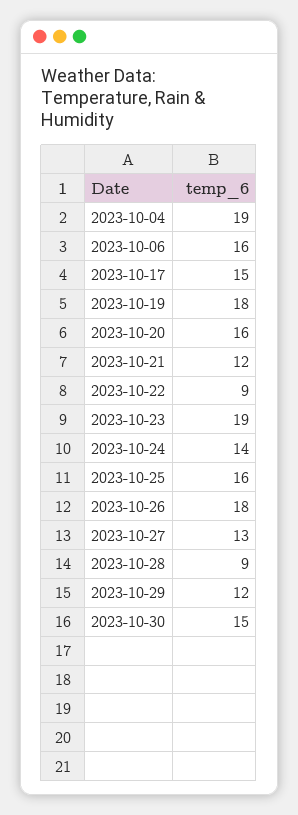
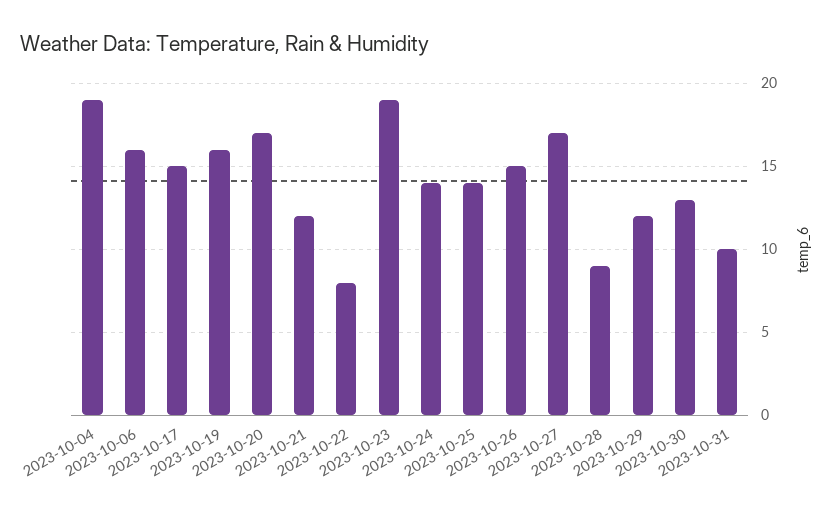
2023-10-19: 18 -> 16
2023-10-20: 16 -> 17
2023-10-22: 9 -> 8
2023-10-25: 16 -> 14
2023-10-26: 18 -> 15
2023-10-27: 13 -> 17
2023-10-30: 15 -> 13
2023-10-31: none -> 10

